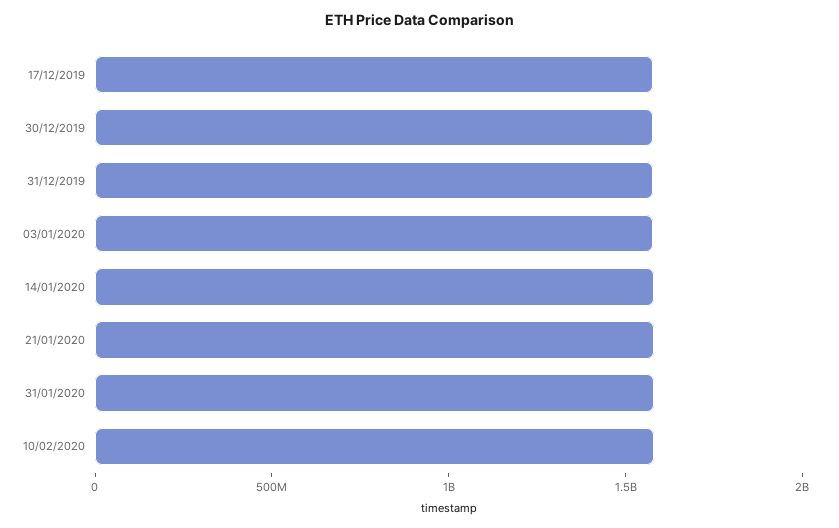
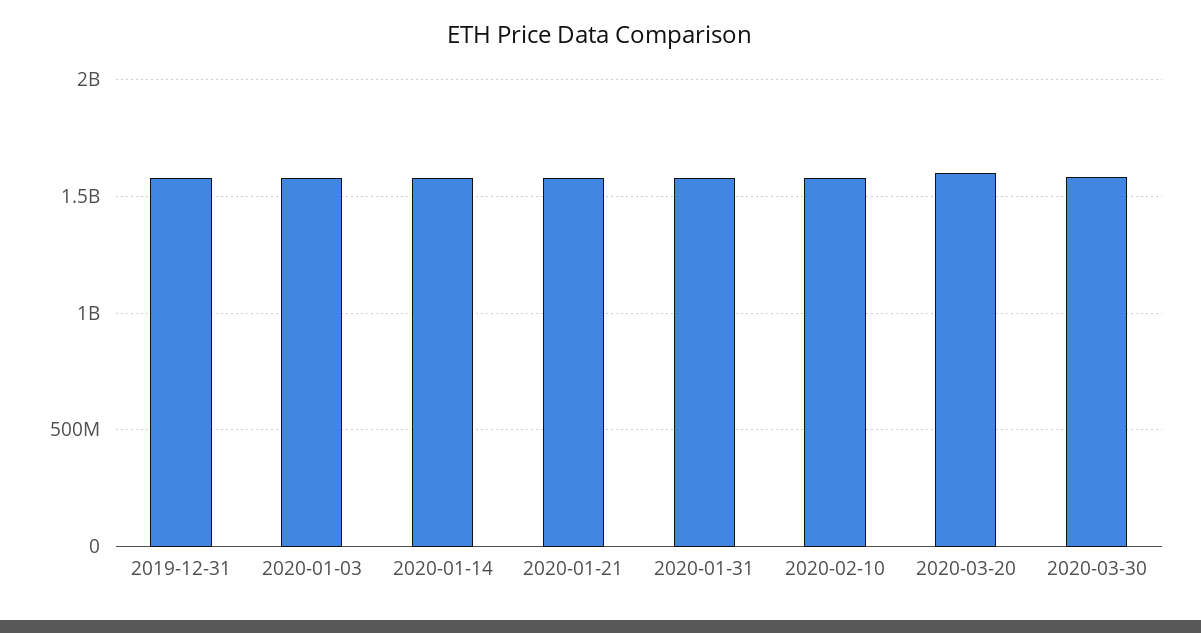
17/12/2019: 1600000000 -> none
30/12/2019: 1600000000 -> none
2020-03-20: none -> 1600000000
2020-03-30: none -> 1600000000

